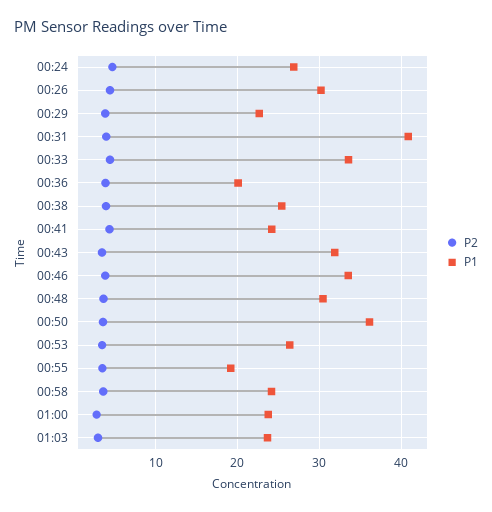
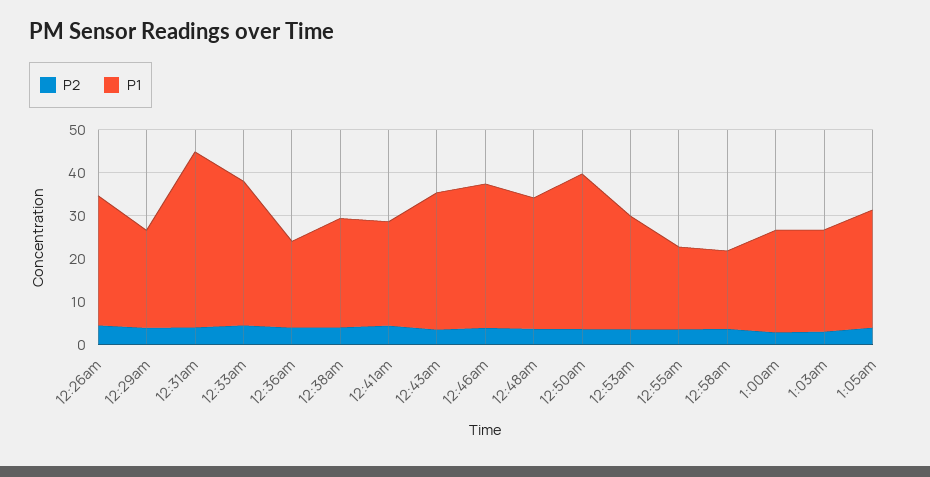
P2, 00:24: 5 -> none
P1, 00:24: 27 -> none
P1, 00:58: 24 -> 18
P2, 1:05am: none -> 4
P1, 1:05am: none -> 28

